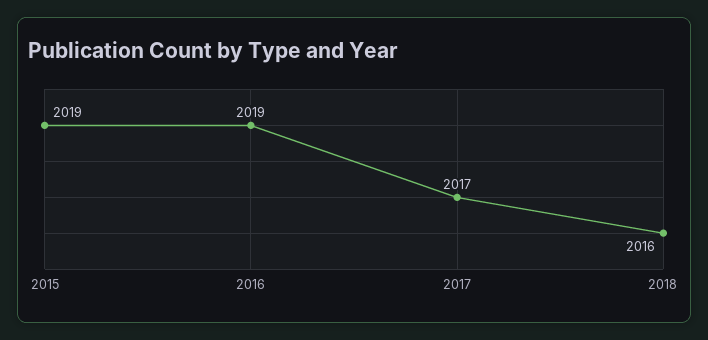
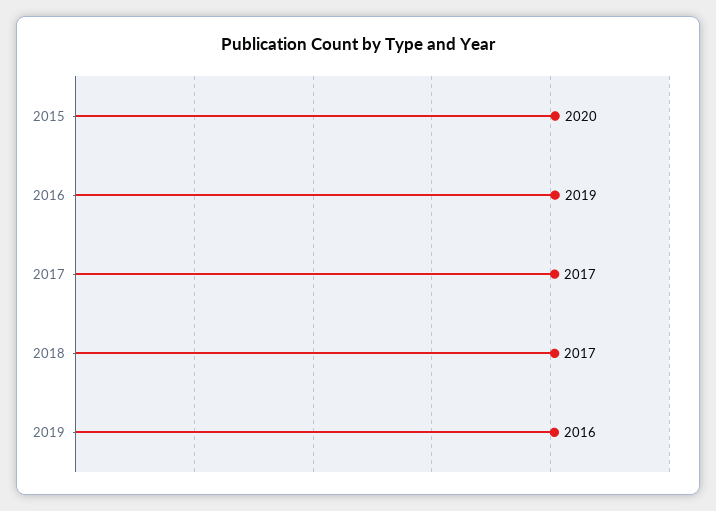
2015: 2019 -> 2020
2018: 2016 -> 2017
2019: none -> 2016

